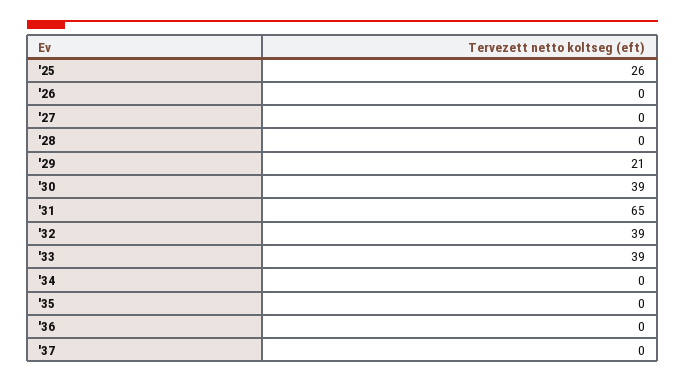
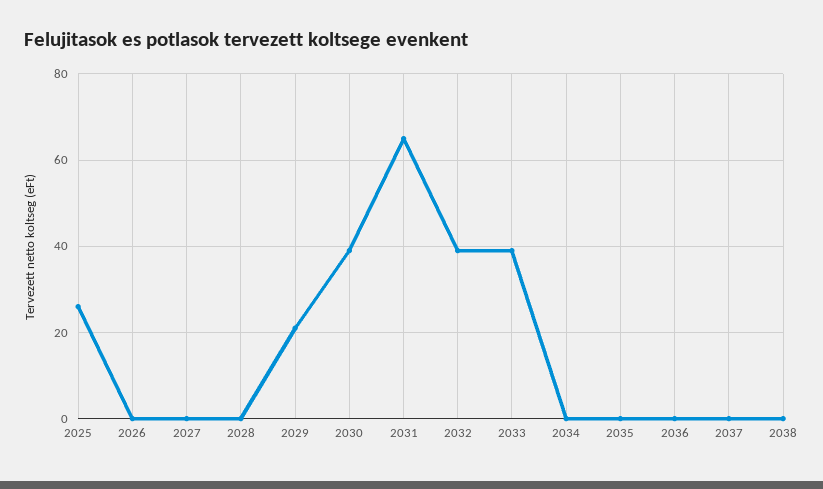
2038: none -> 0

